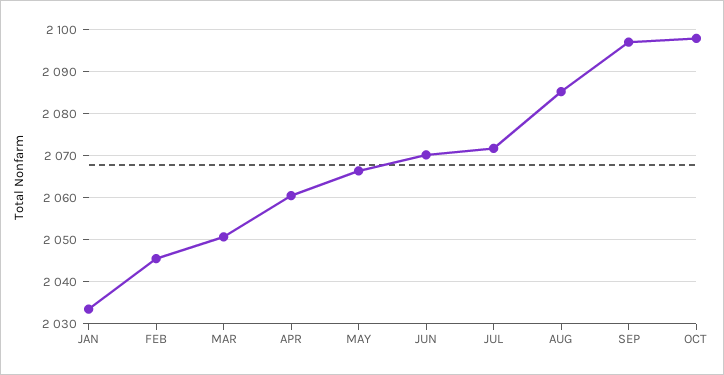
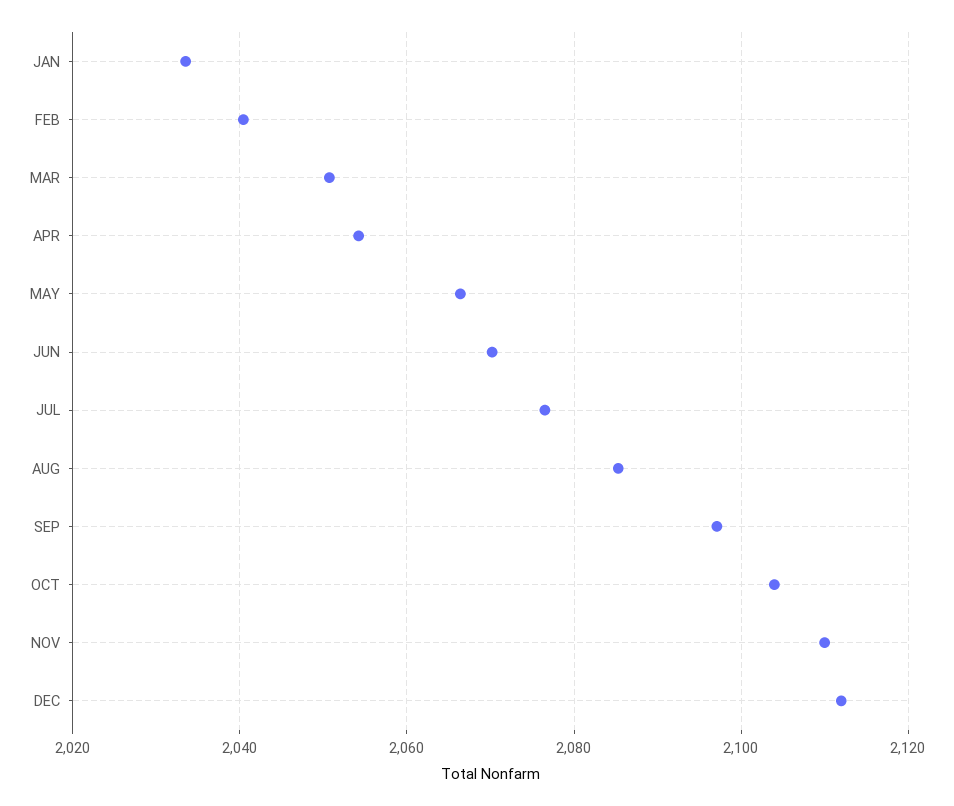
FEB: 2046 -> 2040
APR: 2060 -> 2054
JUL: 2072 -> 2076
OCT: 2098 -> 2104
NOV: none -> 2110
DEC: none -> 2112

